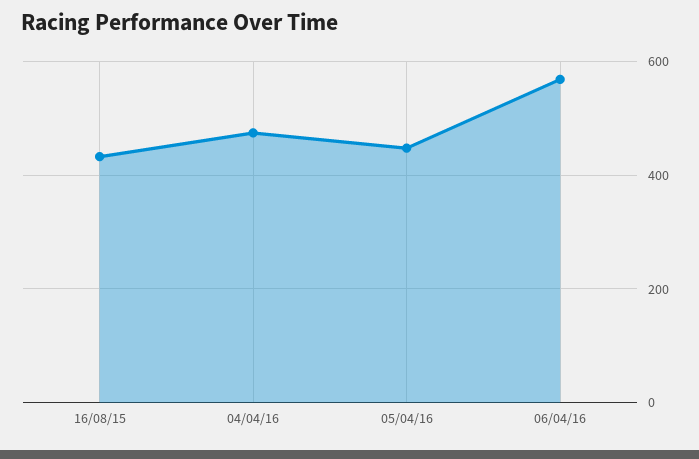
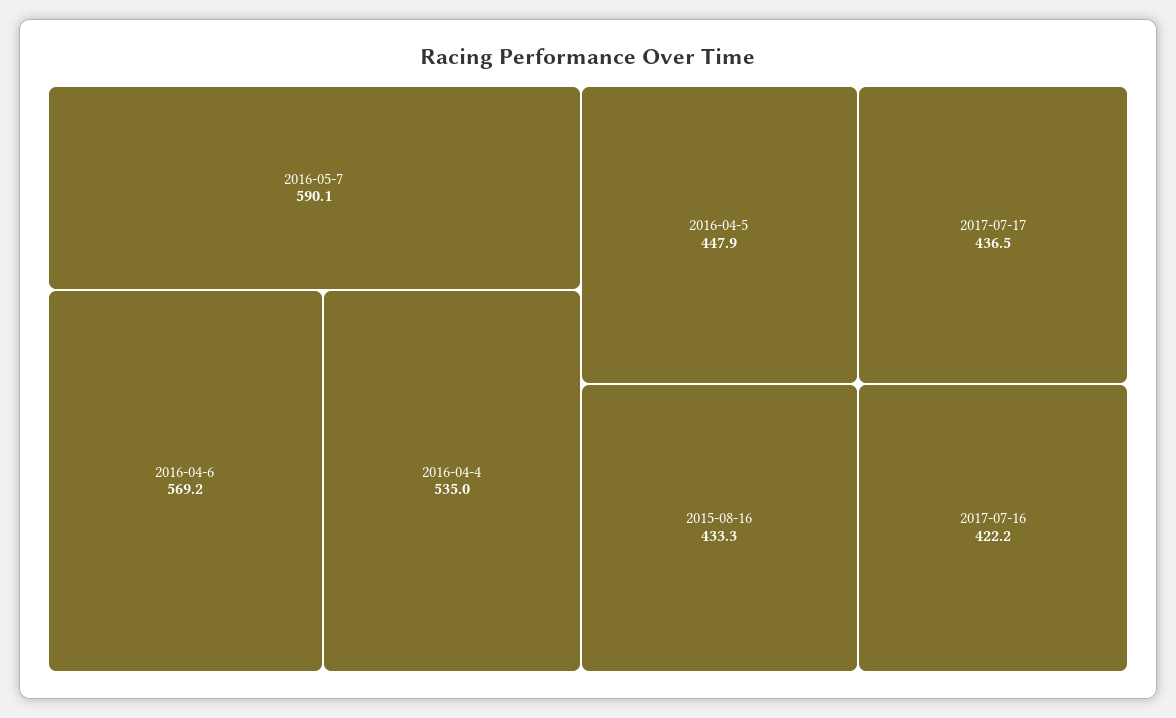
04/04/16: 480 -> 535
2016-05-7: none -> 590.1
2017-07-17: none -> 436.5
2017-07-16: none -> 422.2

